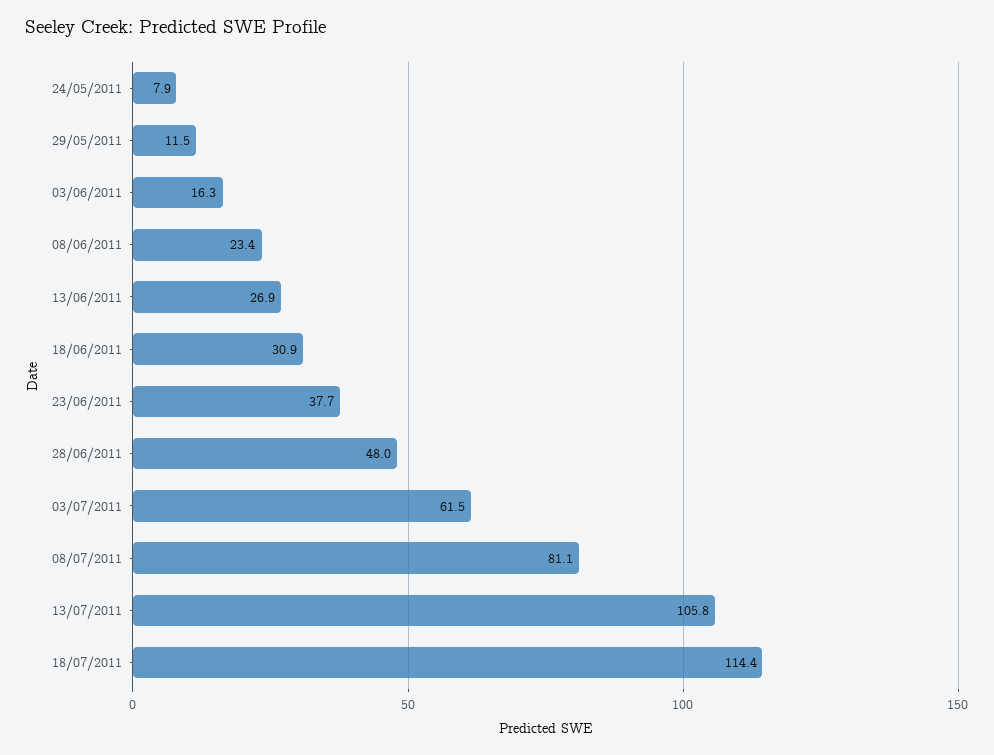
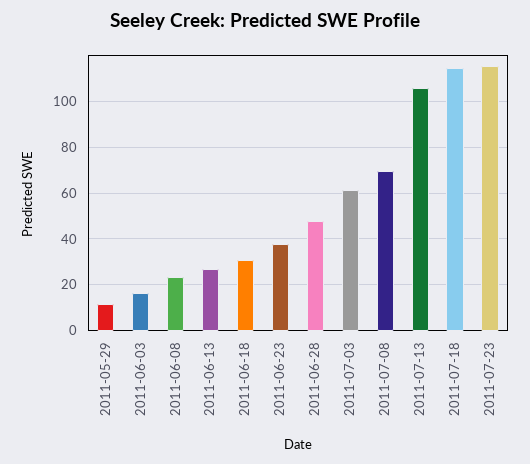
24/05/2011: 7.9 -> none
08/07/2011: 81.1 -> 70
2011-07-23: none -> 115

